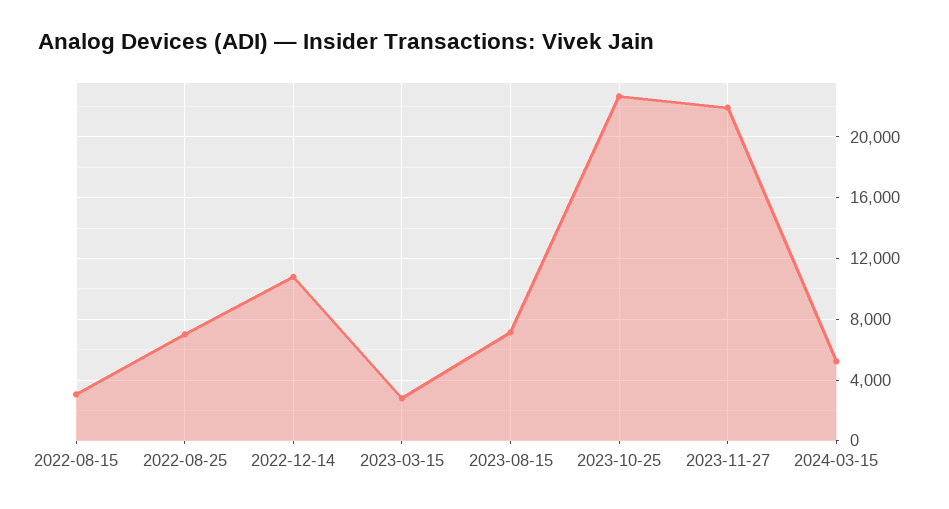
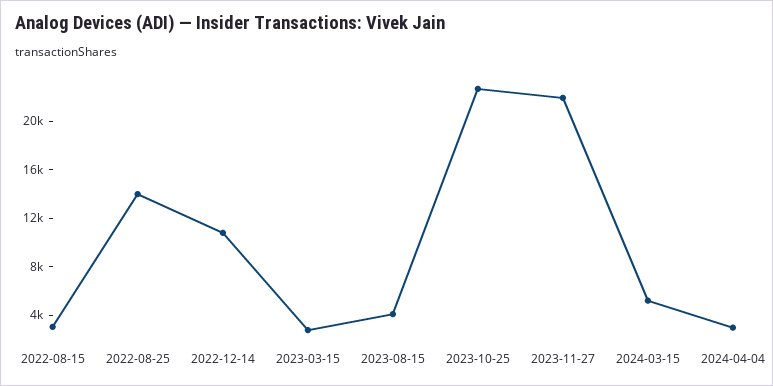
2022-08-25: 7000 -> 14000
2023-08-15: 7000 -> 4000
2024-04-04: none -> 3000

